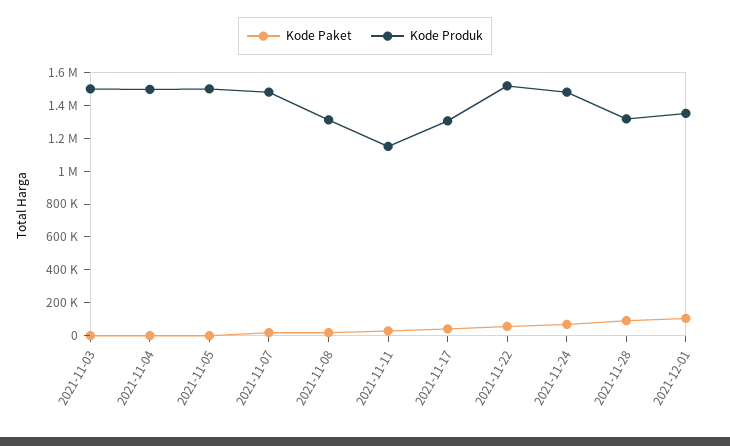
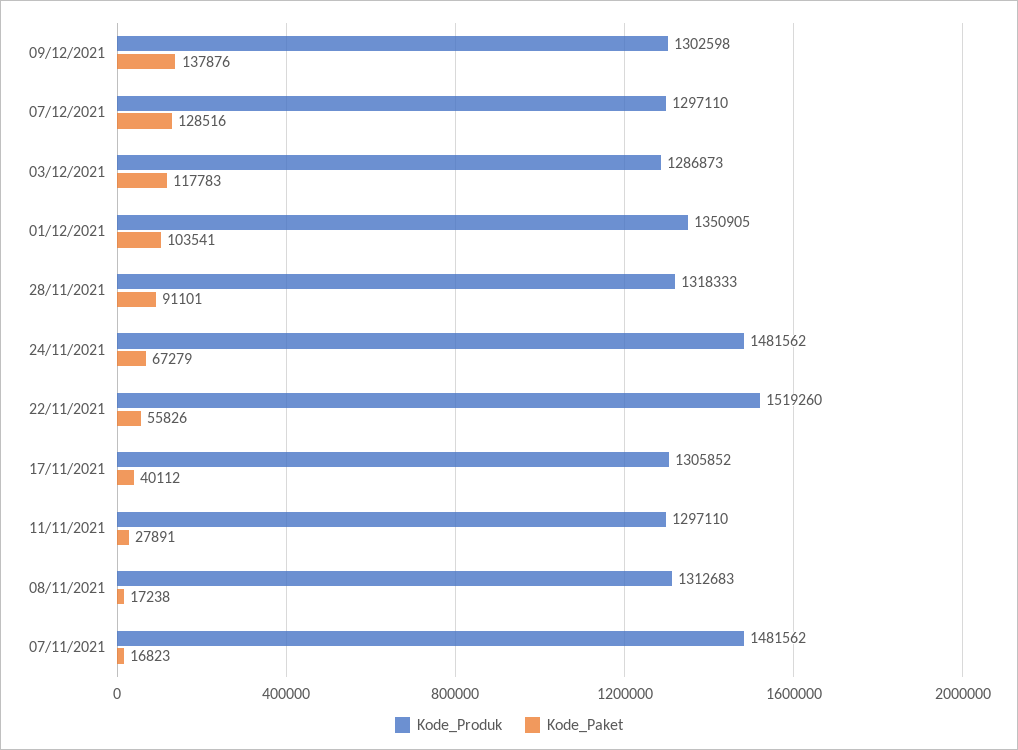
Kode Paket, 2021-11-03: 0 -> none
Kode Produk, 2021-11-03: 1500000 -> none
Kode Paket, 2021-11-04: 0 -> none
Kode Produk, 2021-11-04: 1500000 -> none
Kode Paket, 2021-11-05: 0 -> none
Kode Produk, 2021-11-05: 1500000 -> none
Kode Produk, 2021-11-11: 1150000 -> 1297110
Kode Produk, 09/12/2021: none -> 1302598
Kode Paket, 09/12/2021: none -> 137876
Kode Produk, 07/12/2021: none -> 1297110
Kode Paket, 07/12/2021: none -> 128516
Kode Produk, 03/12/2021: none -> 1286873
Kode Paket, 03/12/2021: none -> 117783

